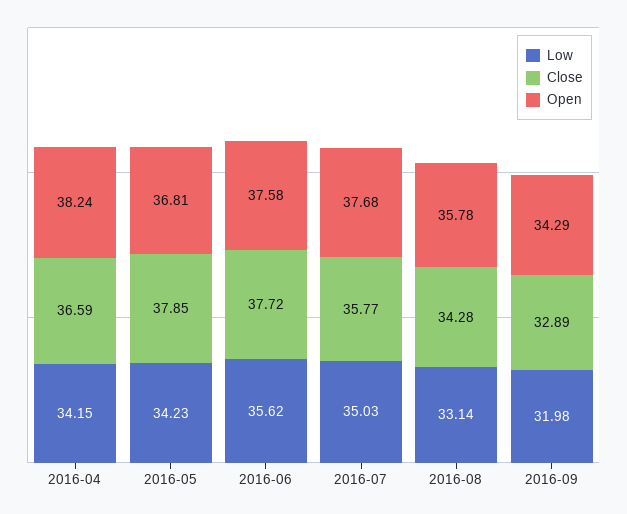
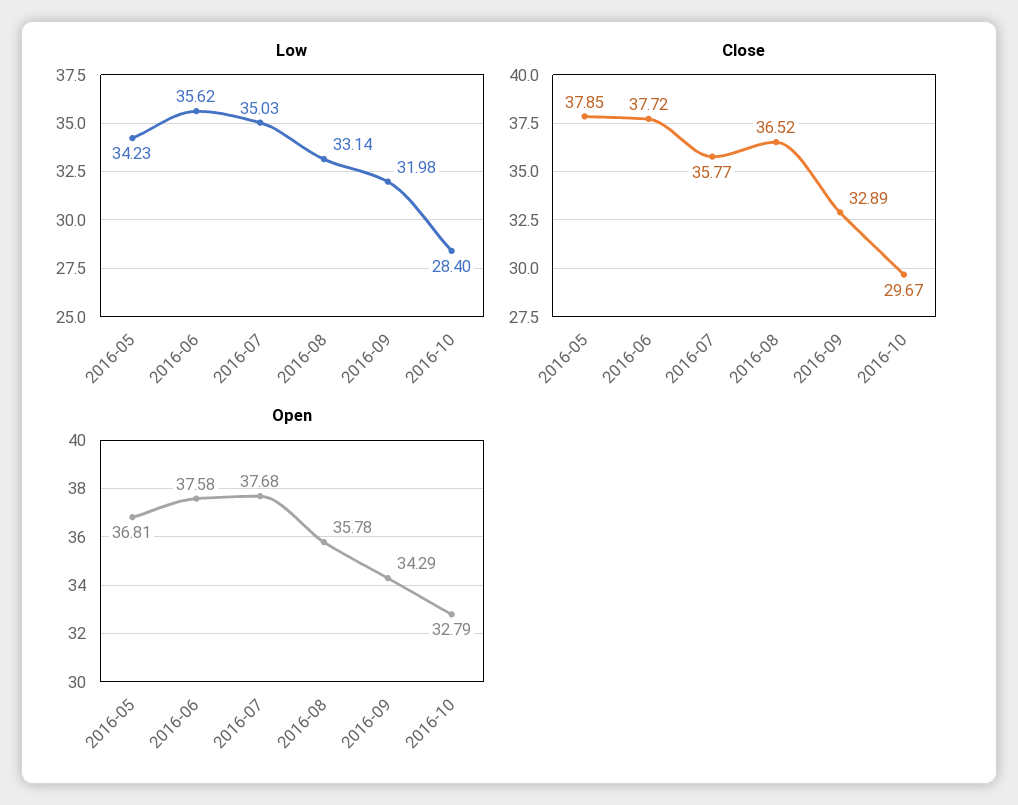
Low, 2016-04: 34.15 -> none
Close, 2016-04: 36.59 -> none
Open, 2016-04: 38.24 -> none
Close, 2016-08: 34.28 -> 36.52
Low, 2016-10: none -> 28.4
Close, 2016-10: none -> 29.67
Open, 2016-10: none -> 32.79

